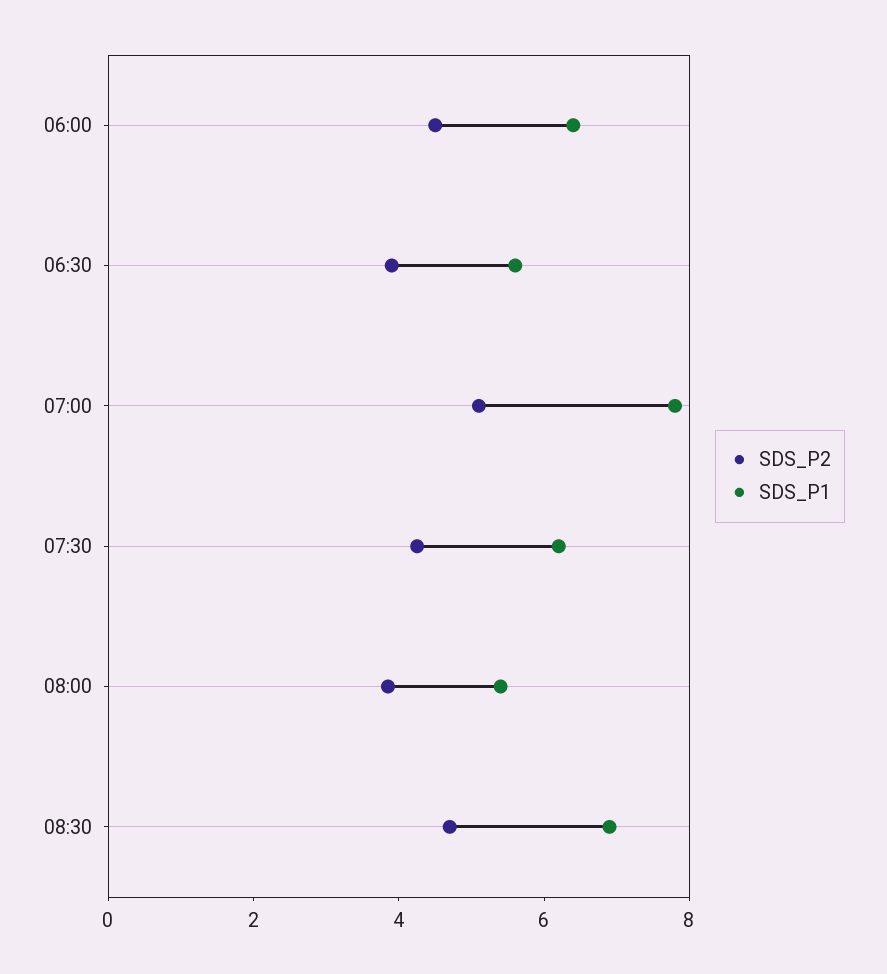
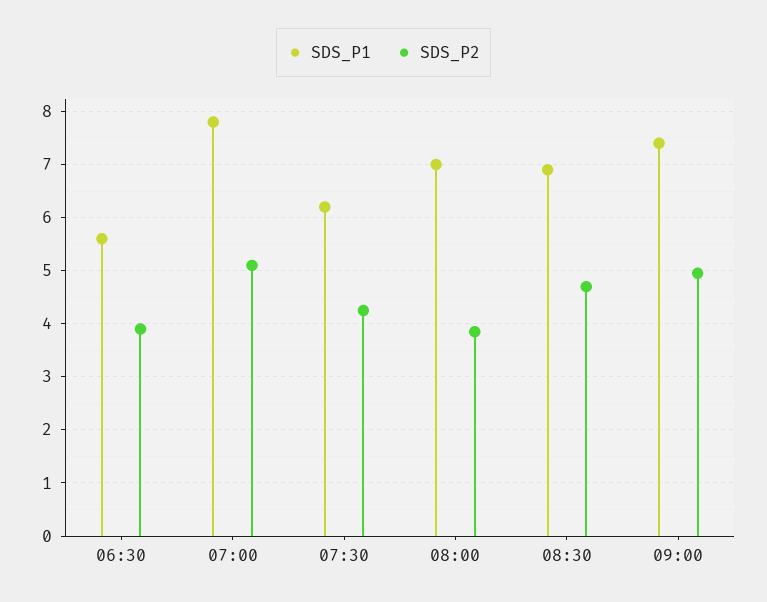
SDS_P2, 06:00: 4.5 -> none
SDS_P1, 06:00: 6.5 -> none
SDS_P1, 08:00: 5.5 -> 7
SDS_P1, 09:00: none -> 7.4
SDS_P2, 09:00: none -> 5

